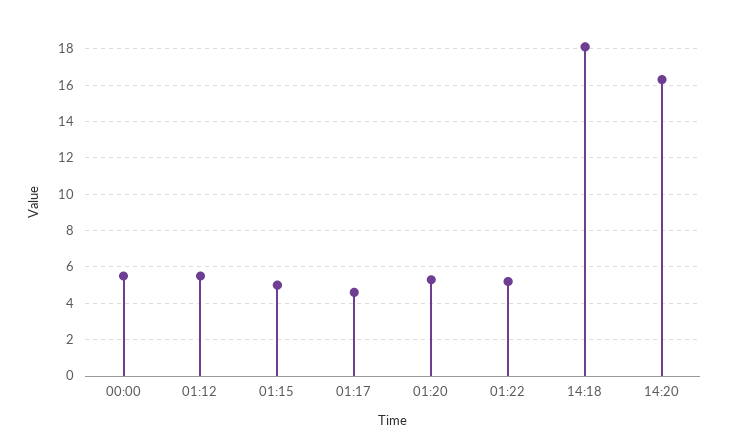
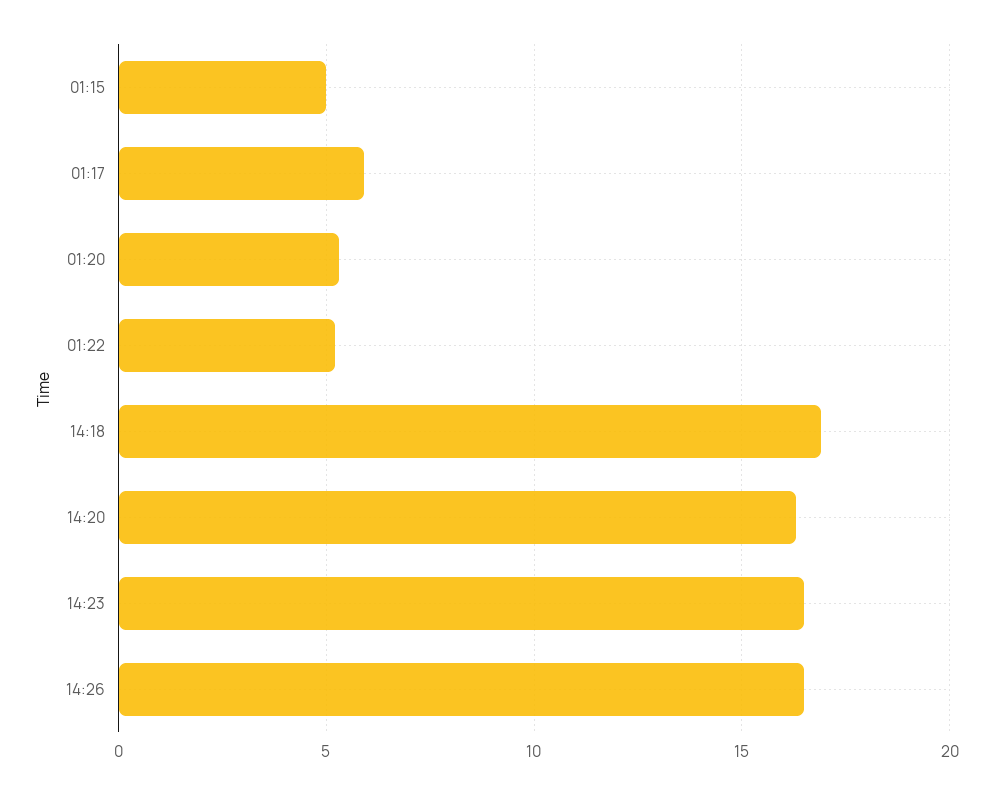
00:00: 5.5 -> none
01:12: 5.5 -> none
01:17: 4.5 -> 6
14:18: 18 -> 17
14:23: none -> 16.5
14:26: none -> 16.5

